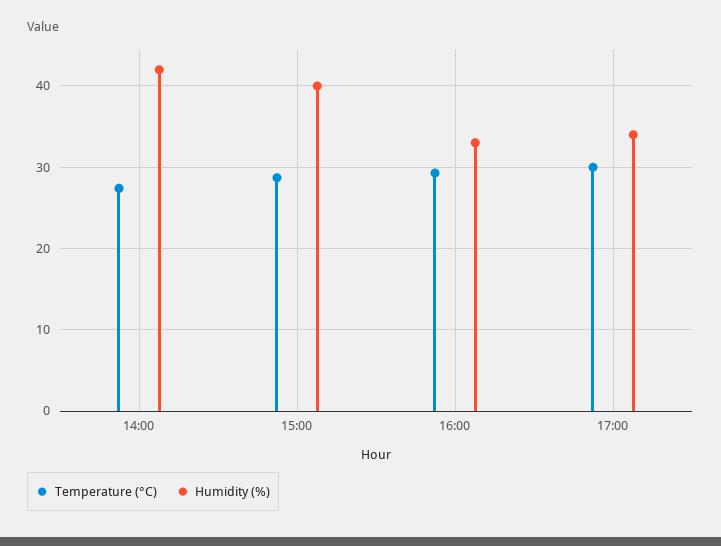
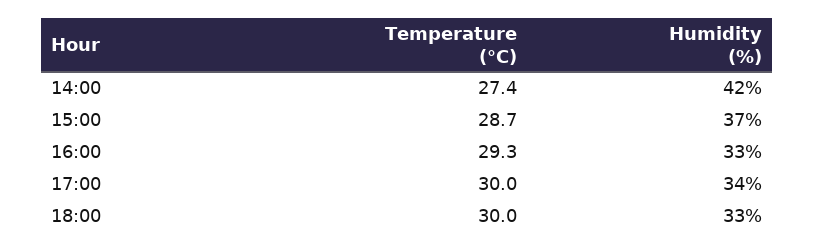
Humidity (%), 15:00: 40 -> 37
Temperature (°C), 18:00: none -> 30
Humidity (%), 18:00: none -> 33

